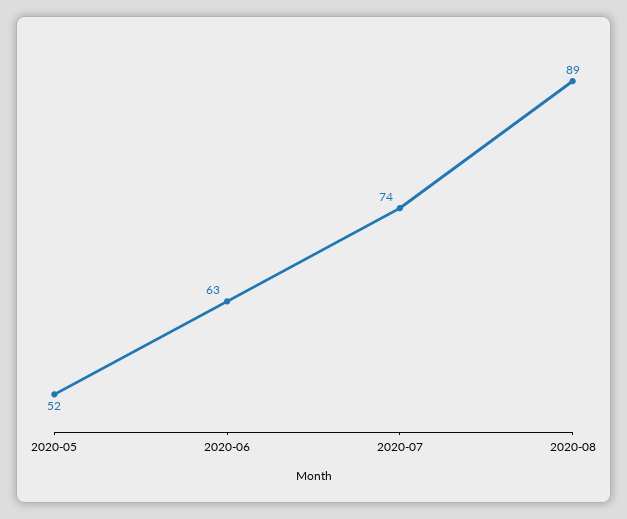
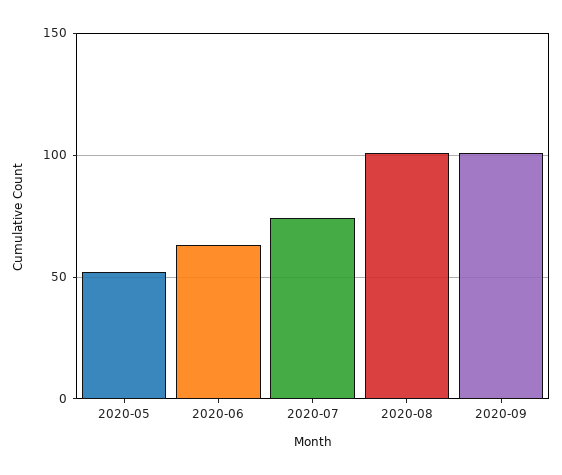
2020-08: 89 -> 100
2020-09: none -> 100

